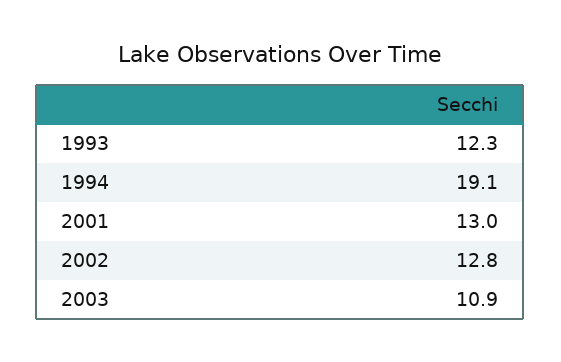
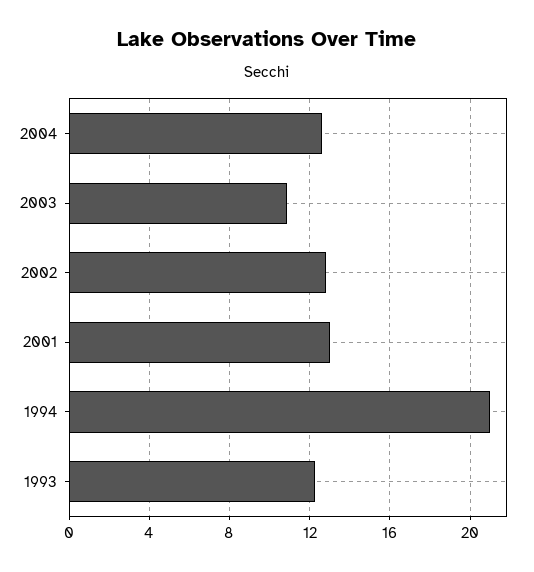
1994: 19.1 -> 21
2004: none -> 12.5

